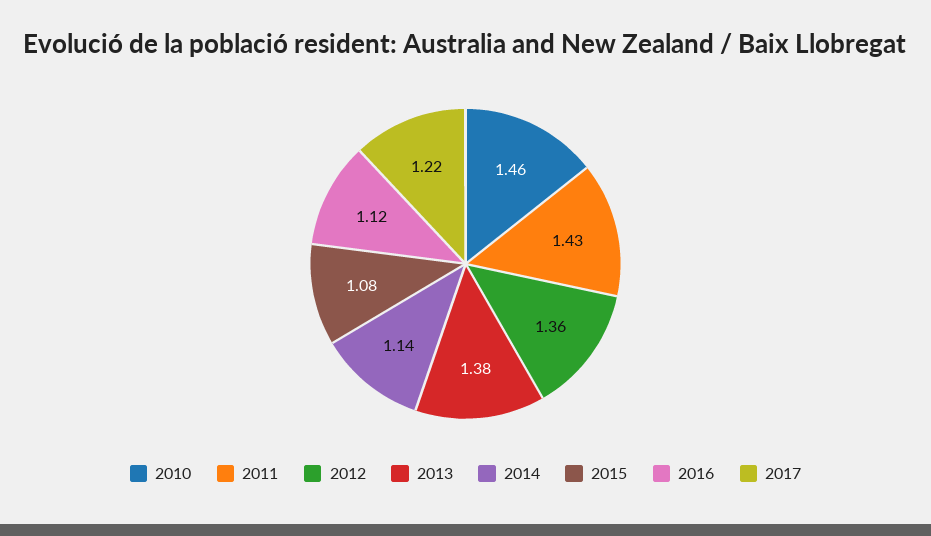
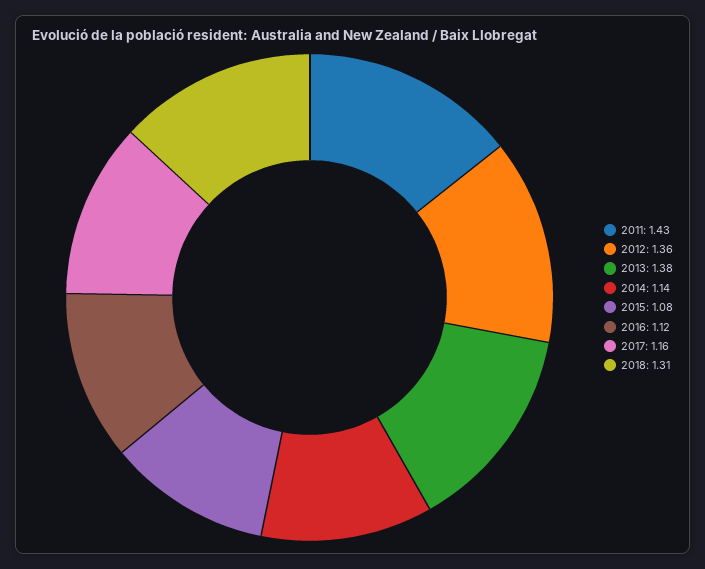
2010: 1.46 -> none
2017: 1.22 -> 1.16
2018: none -> 1.31

